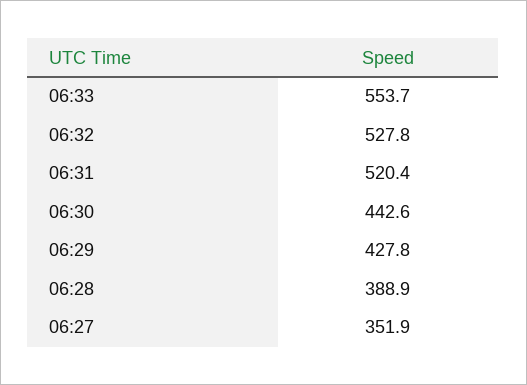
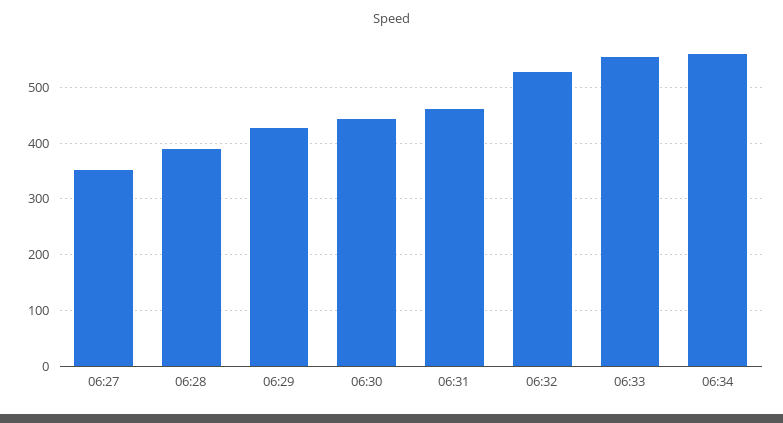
06:31: 520.4 -> 460
06:34: none -> 560

